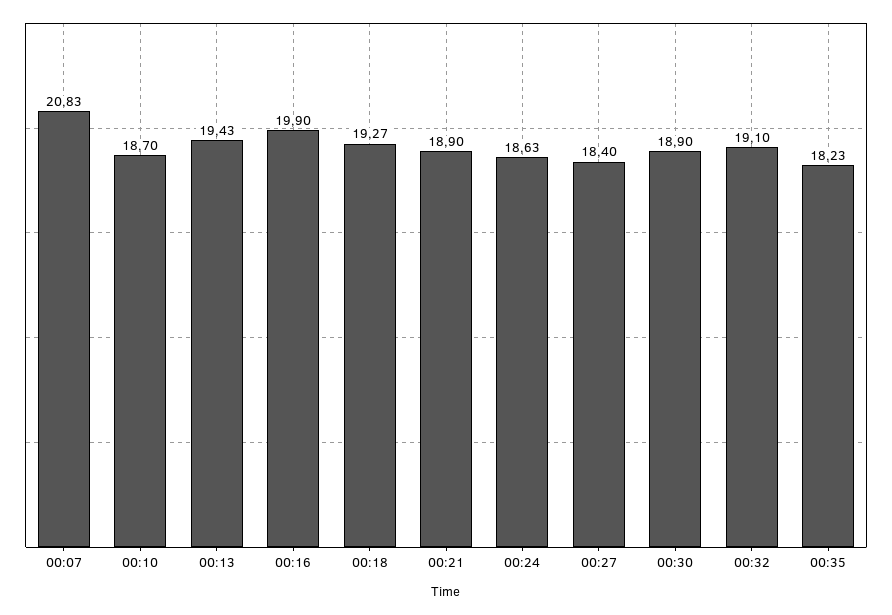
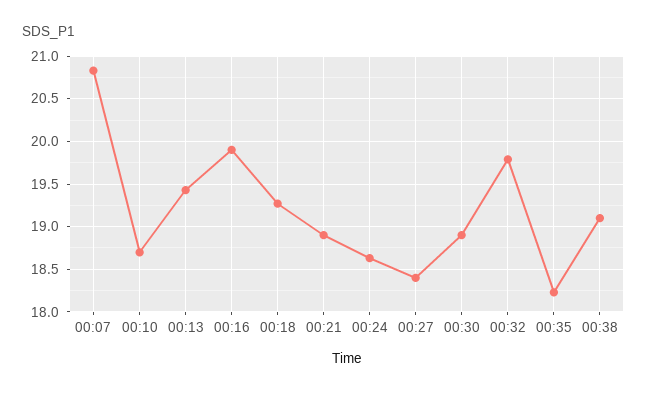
00:32: 19.1 -> 19.8
00:38: none -> 19.1

